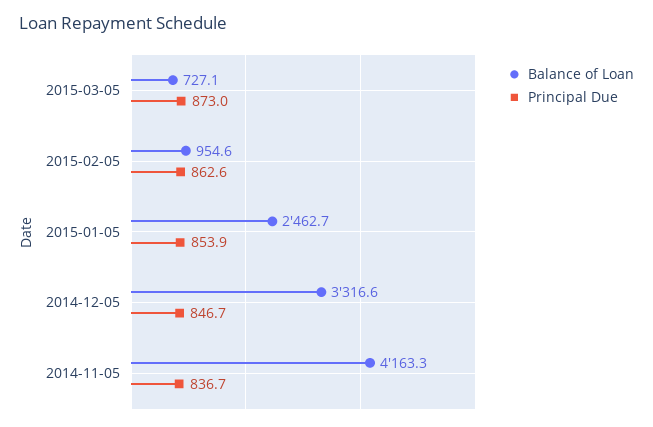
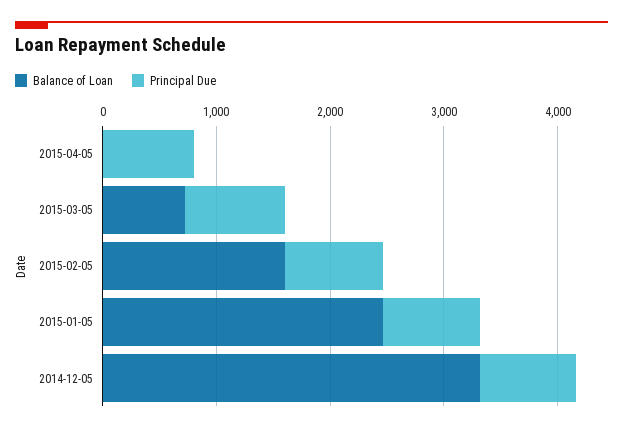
Balance of Loan, 2015-02-05: 954.6 -> 1600
Balance of Loan, 2014-11-05: 4163.3 -> none
Principal Due, 2014-11-05: 836.7 -> none
Balance of Loan, 2015-04-05: none -> 0
Principal Due, 2015-04-05: none -> 800

